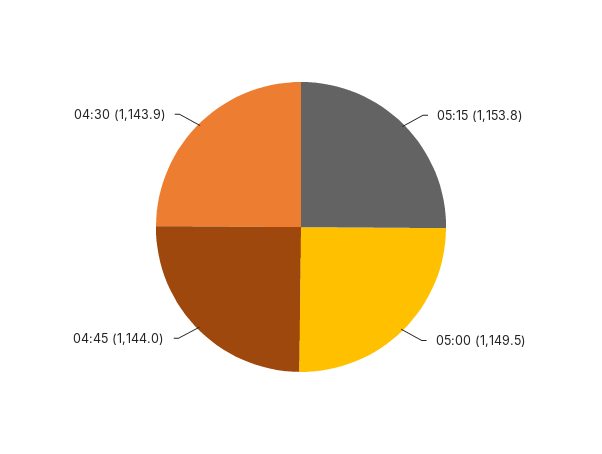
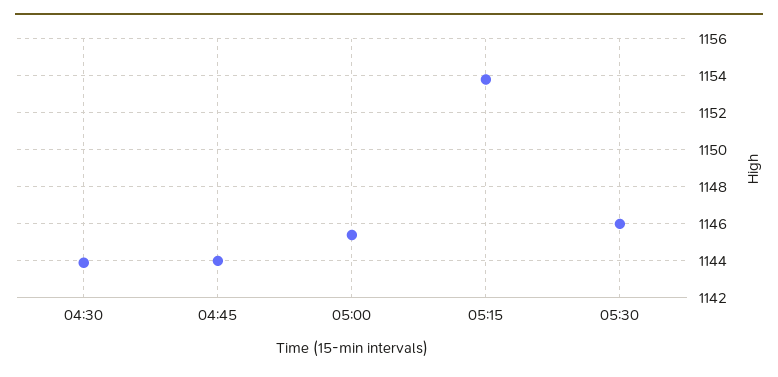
05:00: 1149.5 -> 1145.5
05:30: none -> 1146

